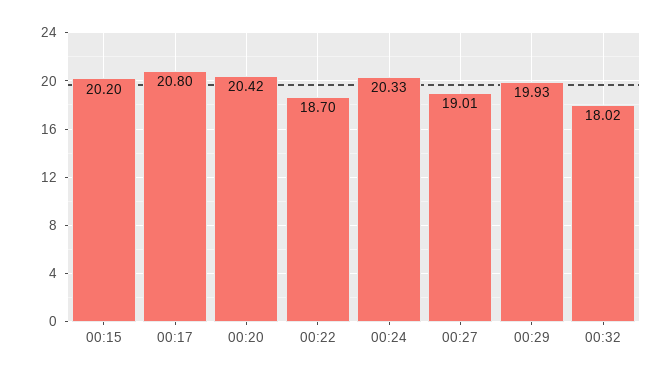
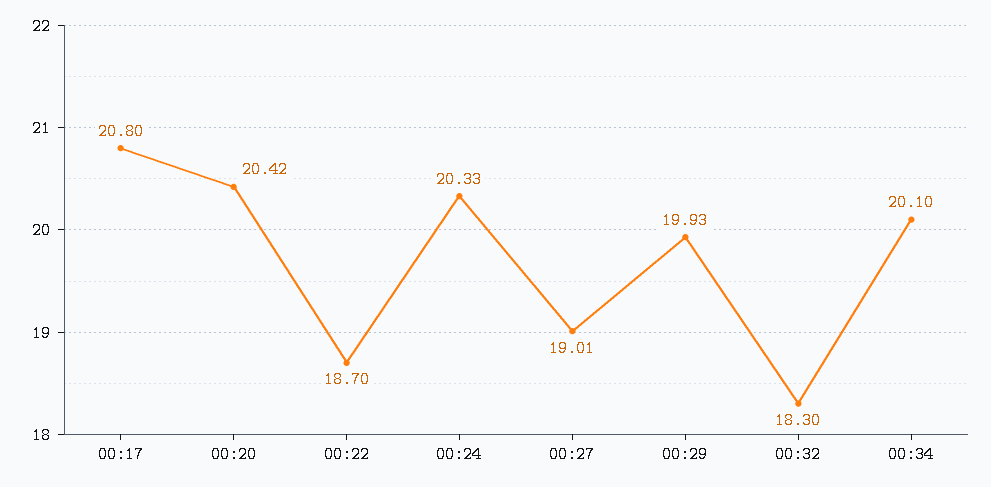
00:15: 20.2 -> none
00:32: 18.02 -> 18.3
00:34: none -> 20.1

